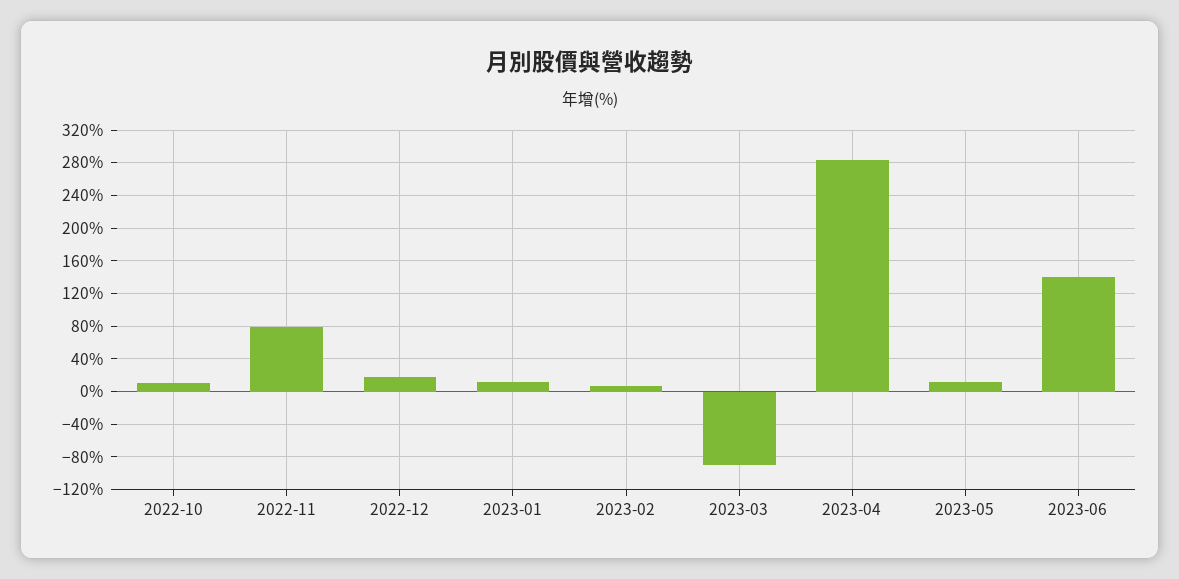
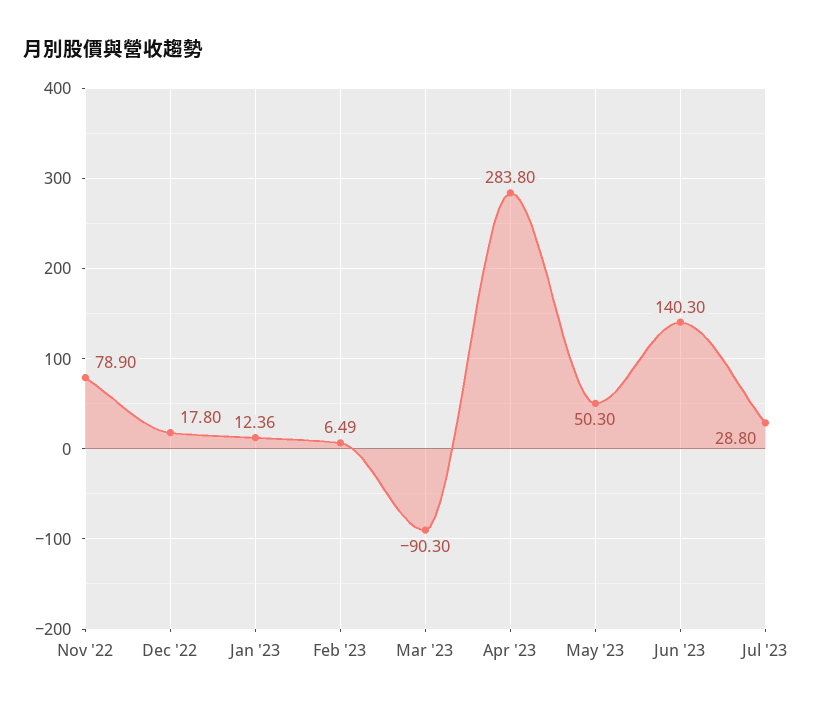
2022-10: 10 -> none
2023-05: 10 -> 50.3
Jul '23: none -> 28.8

